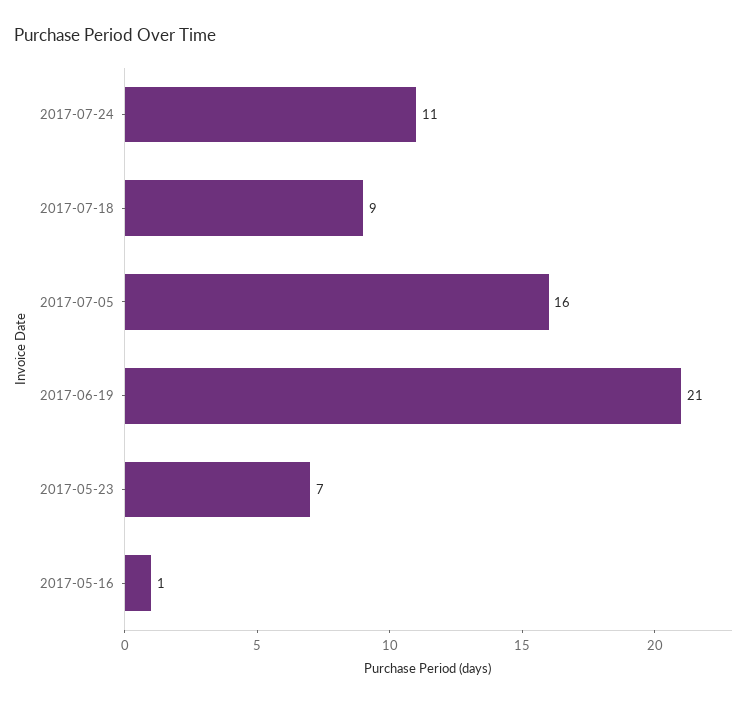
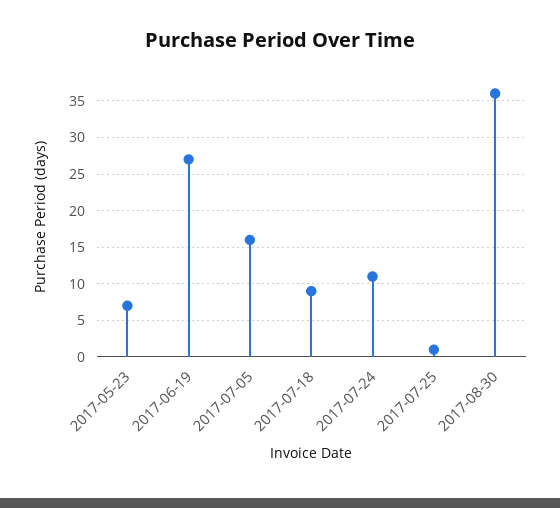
2017-06-19: 21 -> 27
2017-05-16: 1 -> none
2017-07-25: none -> 1
2017-08-30: none -> 36

